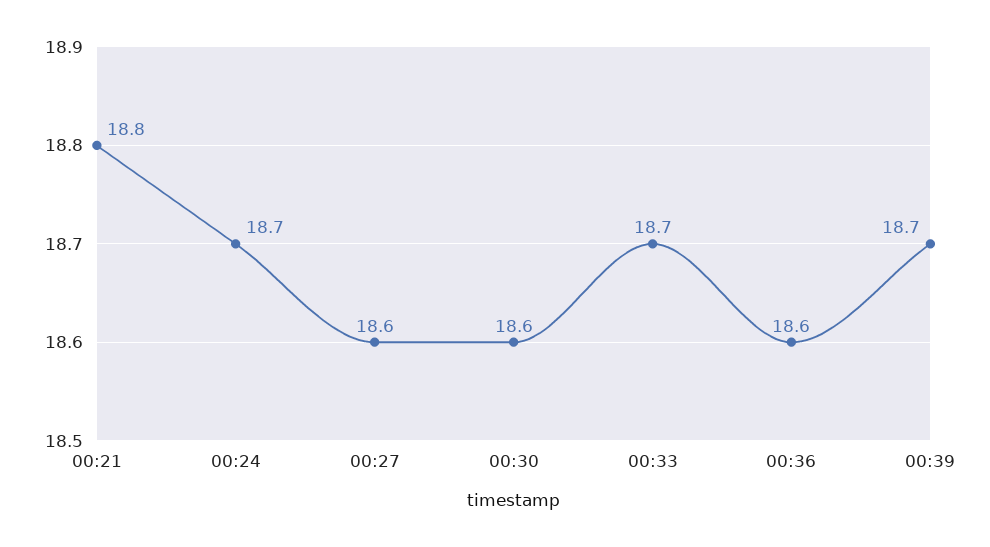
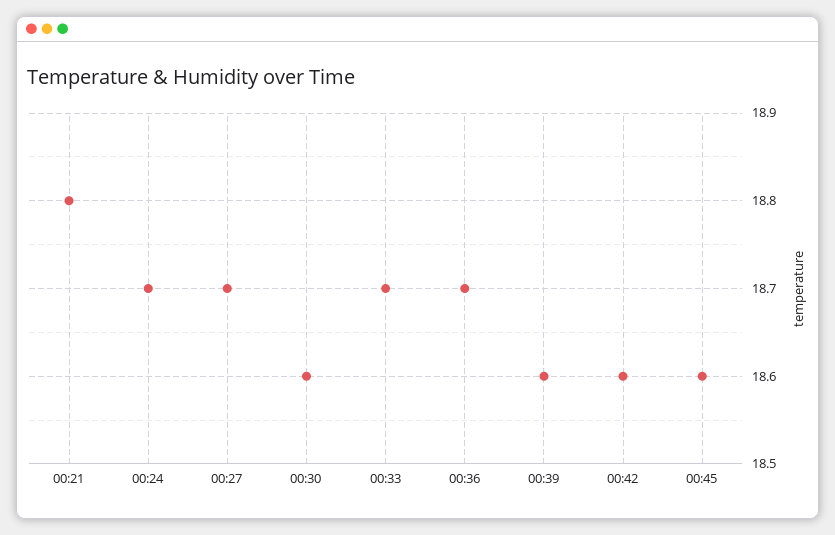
00:27: 18.6 -> 18.7
00:36: 18.6 -> 18.7
00:39: 18.7 -> 18.6
00:42: none -> 18.6
00:45: none -> 18.6

